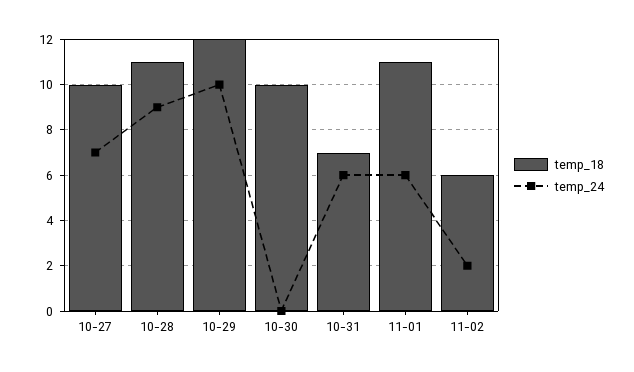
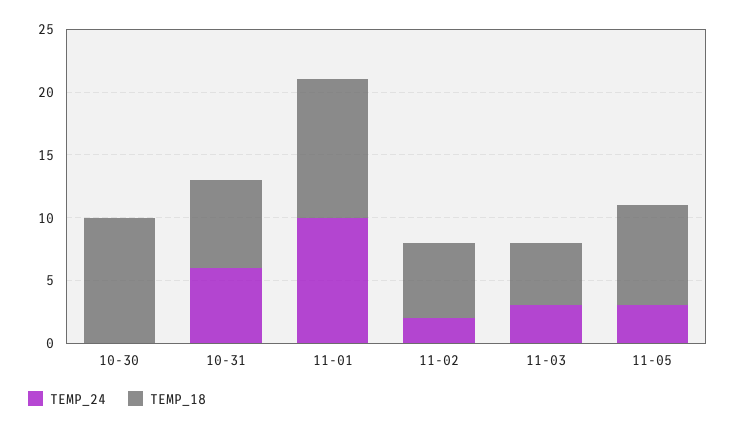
temp_18, 10-27: 10 -> none
temp_24, 10-27: 7 -> none
temp_18, 10-28: 11 -> none
temp_24, 10-28: 9 -> none
temp_18, 10-29: 12 -> none
temp_24, 10-29: 10 -> none
temp_24, 11-01: 6 -> 10
temp_24, 11-03: none -> 3
temp_18, 11-03: none -> 5
temp_24, 11-05: none -> 3
temp_18, 11-05: none -> 8

